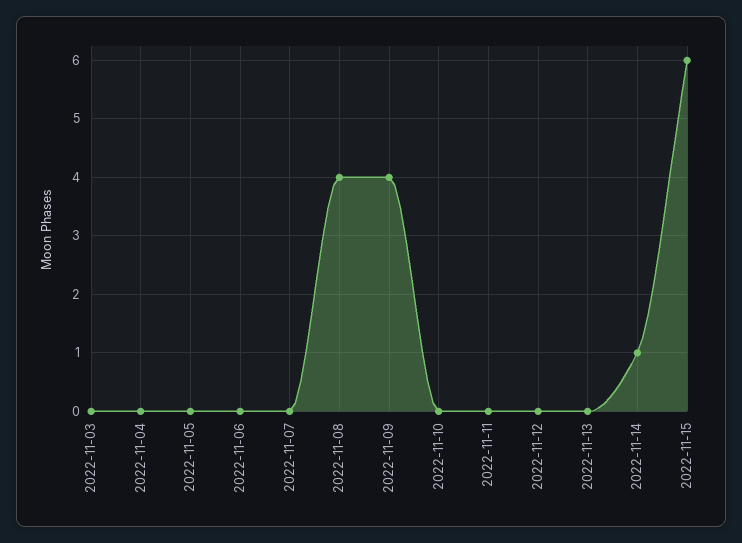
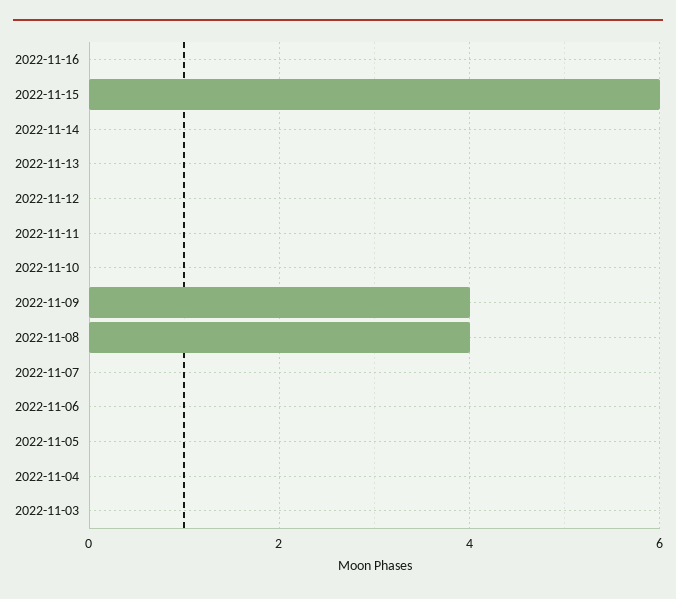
2022-11-14: 1 -> 0
2022-11-16: none -> 0

